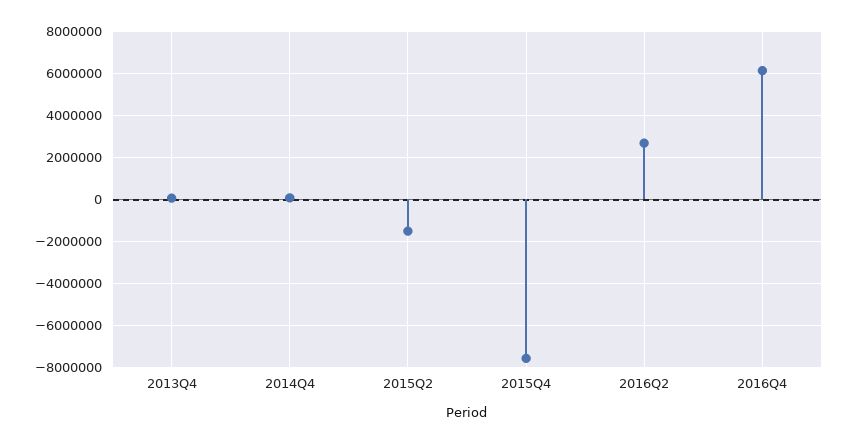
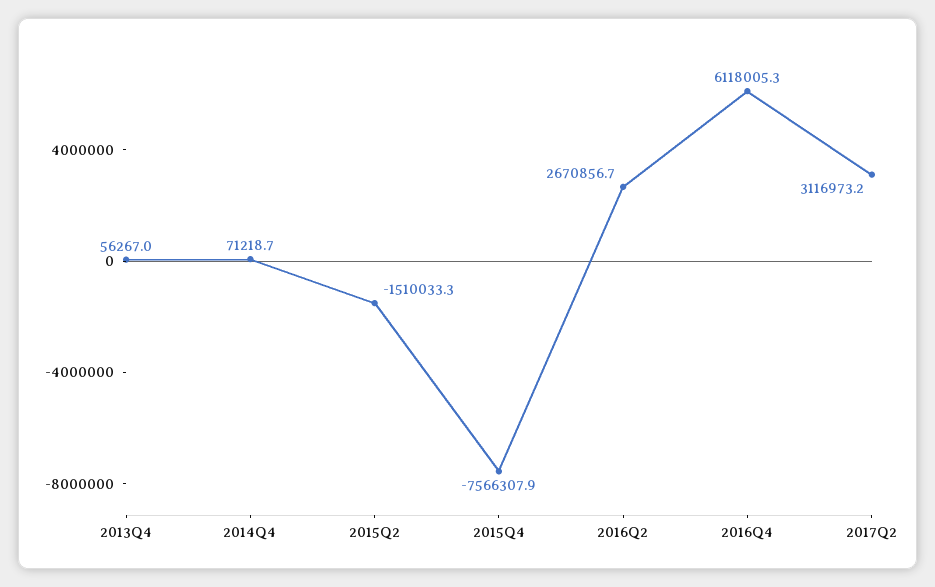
2017Q2: none -> 3116973.2

